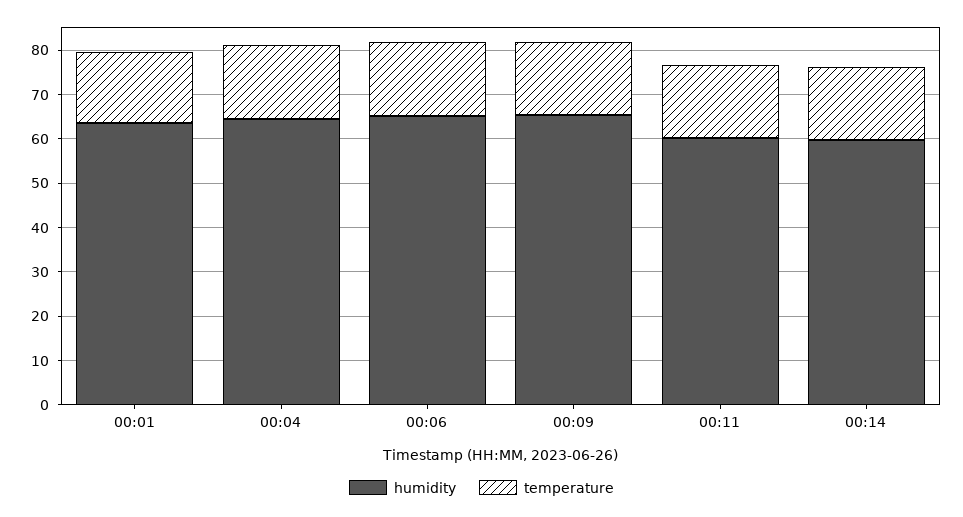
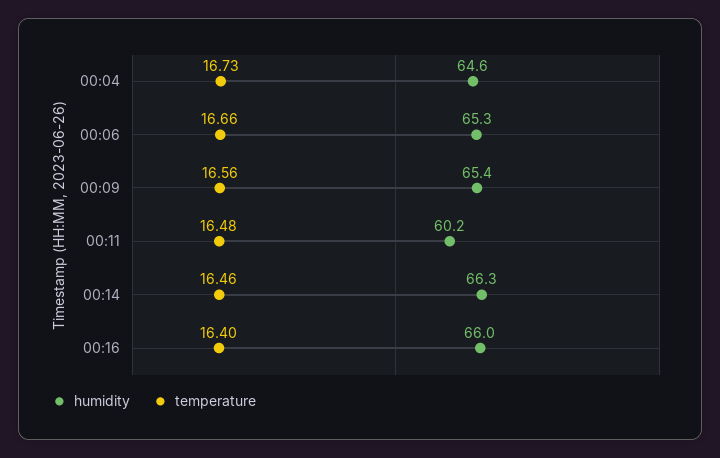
humidity, 00:01: 64 -> none
temperature, 00:01: 16 -> none
humidity, 00:14: 60 -> 66.3
humidity, 00:16: none -> 66
temperature, 00:16: none -> 16.4

